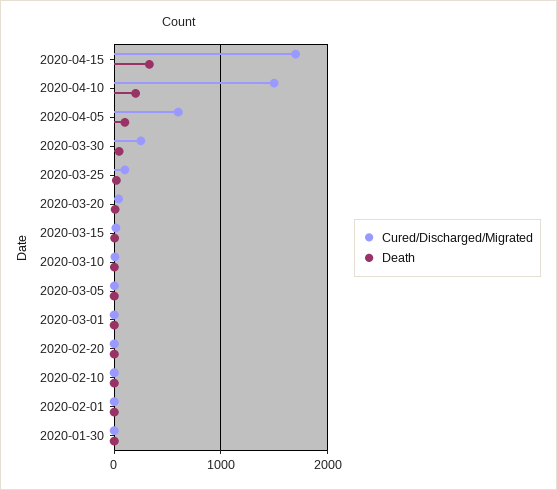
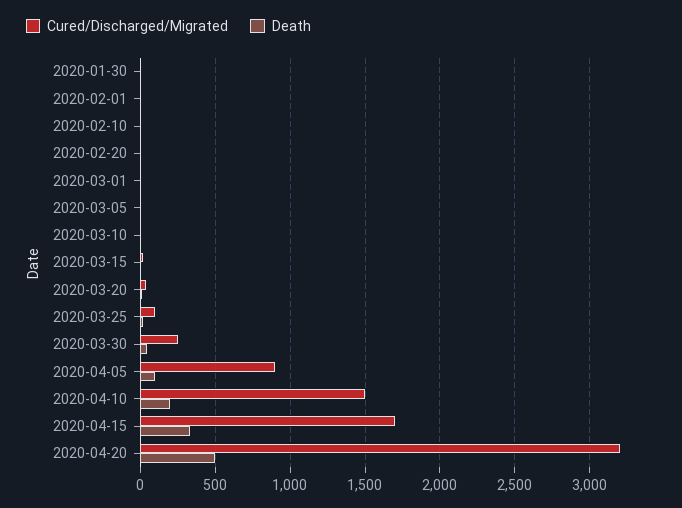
Cured/Discharged/Migrated, 2020-04-05: 600 -> 900
Cured/Discharged/Migrated, 2020-04-20: none -> 3200
Death, 2020-04-20: none -> 500

